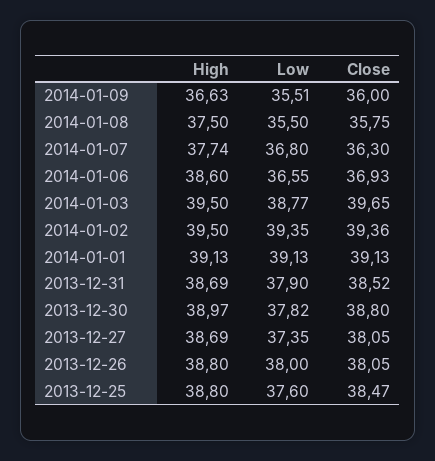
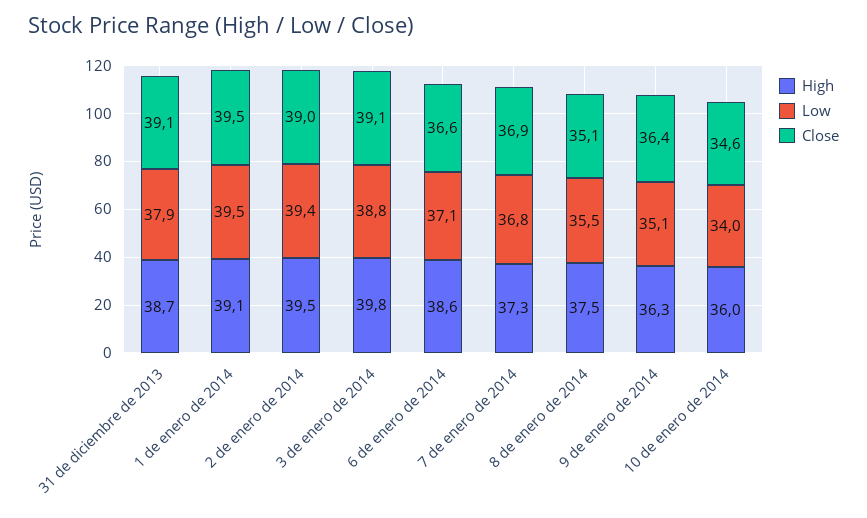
High, 2014-01-09: 36.63 -> 36.3
Low, 2014-01-09: 35.51 -> 35.1
Close, 2014-01-09: 36 -> 36.4
Close, 2014-01-08: 35.75 -> 35.1
High, 2014-01-07: 37.74 -> 37.3
Close, 2014-01-07: 36.3 -> 36.9
Low, 2014-01-06: 36.55 -> 37.1
Close, 2014-01-06: 36.93 -> 36.6
High, 2014-01-03: 39.5 -> 39.8
Close, 2014-01-03: 39.65 -> 39.1
Close, 2014-01-02: 39.36 -> 39
Low, 2014-01-01: 39.13 -> 39.5
Close, 2014-01-01: 39.13 -> 39.5
Close, 2013-12-31: 38.52 -> 39.1
High, 2013-12-30: 38.97 -> none
Low, 2013-12-30: 37.82 -> none
Close, 2013-12-30: 38.8 -> none
High, 2013-12-27: 38.69 -> none
Low, 2013-12-27: 37.35 -> none
Close, 2013-12-27: 38.05 -> none
High, 2013-12-26: 38.8 -> none
Low, 2013-12-26: 38 -> none
Close, 2013-12-26: 38.05 -> none
High, 2013-12-25: 38.8 -> none
Low, 2013-12-25: 37.6 -> none
Close, 2013-12-25: 38.47 -> none
High, 10 de enero de 2014: none -> 36
Low, 10 de enero de 2014: none -> 34
Close, 10 de enero de 2014: none -> 34.6

